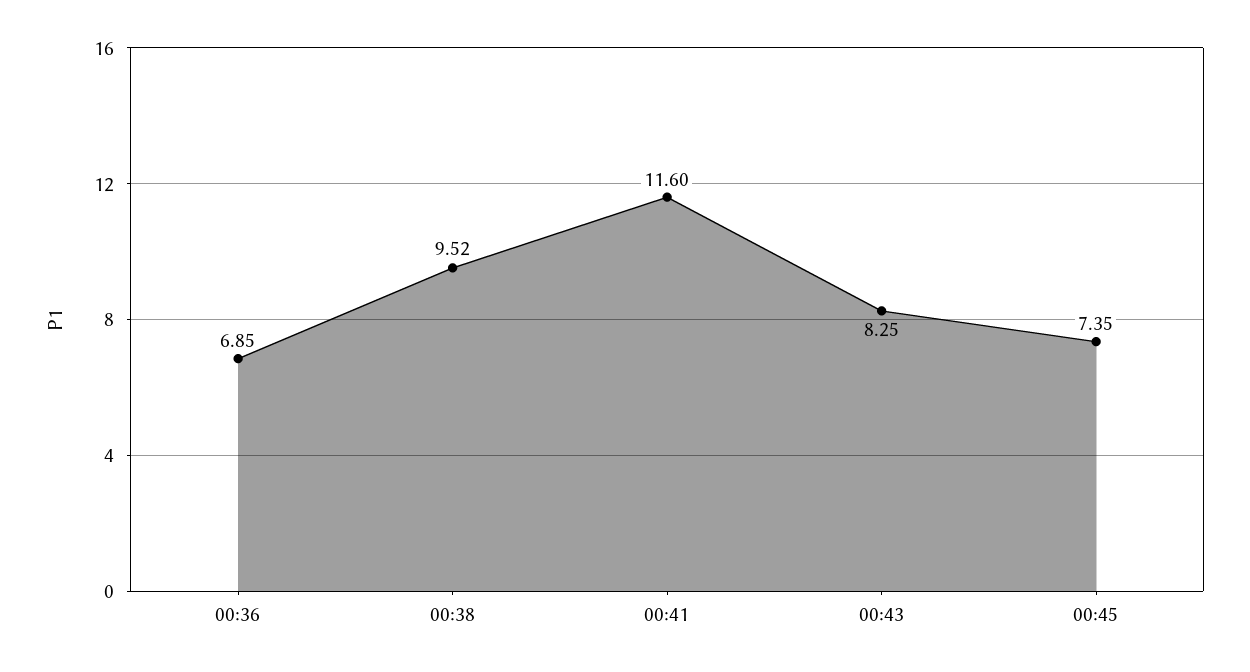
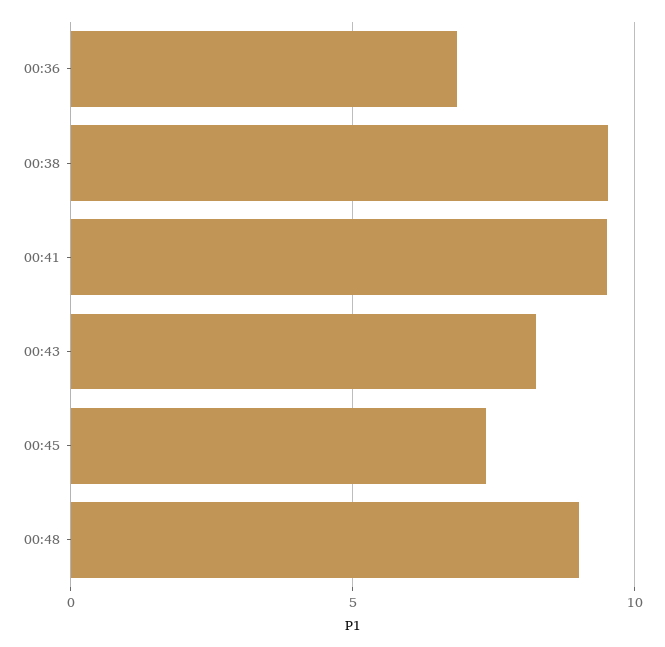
00:41: 11.6 -> 9.5
00:48: none -> 9

